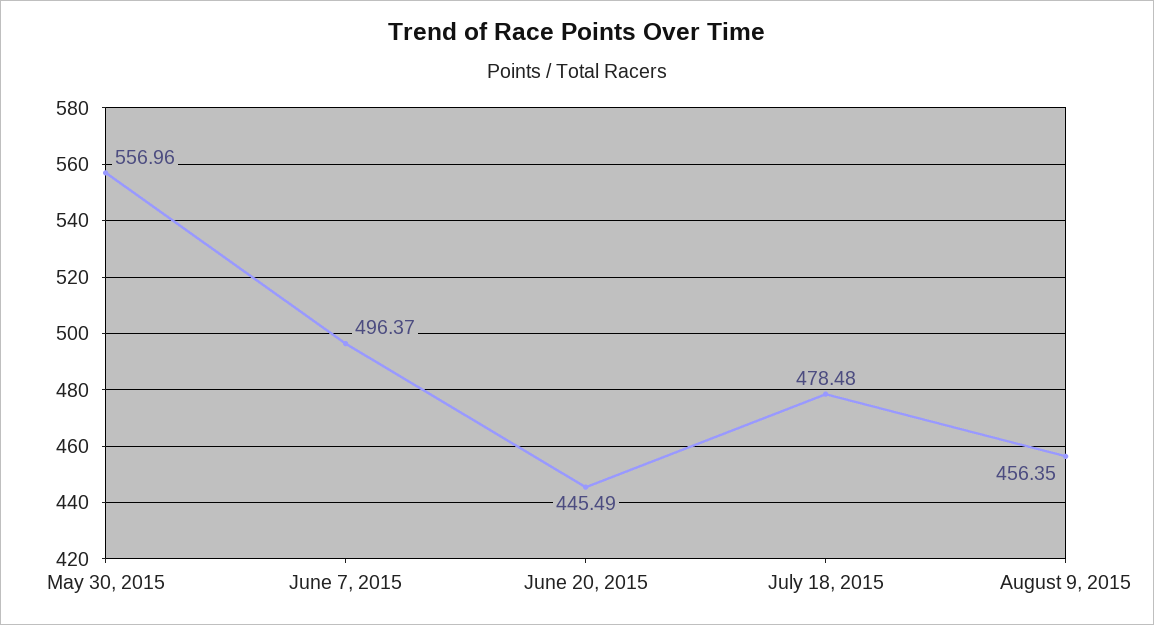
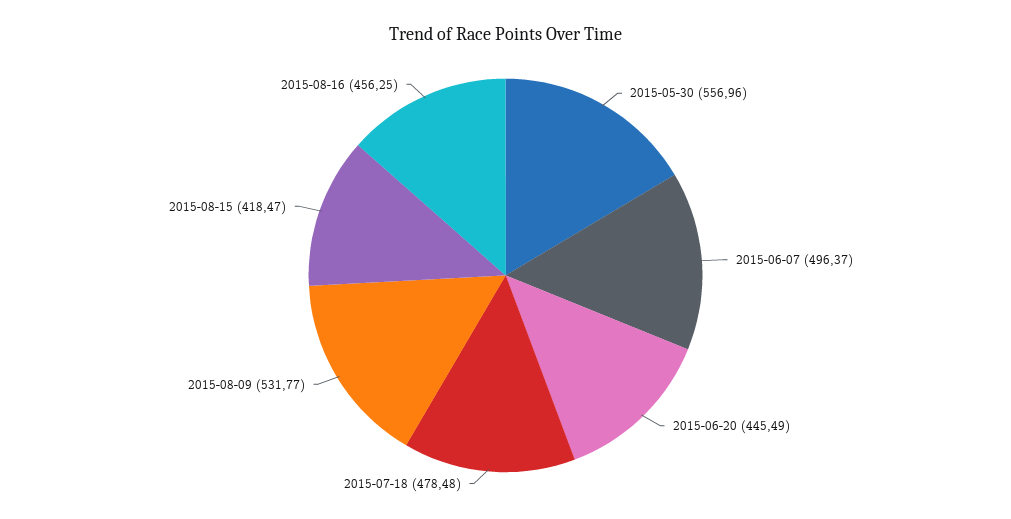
August 9, 2015: 456.35 -> 531.77
2015-08-15: none -> 418.47
2015-08-16: none -> 456.25

